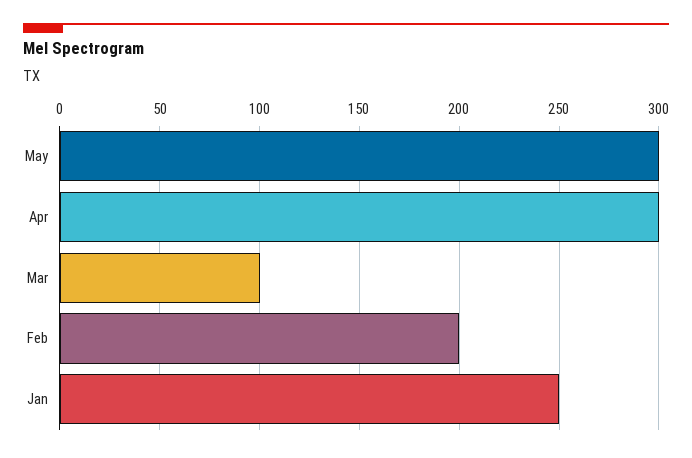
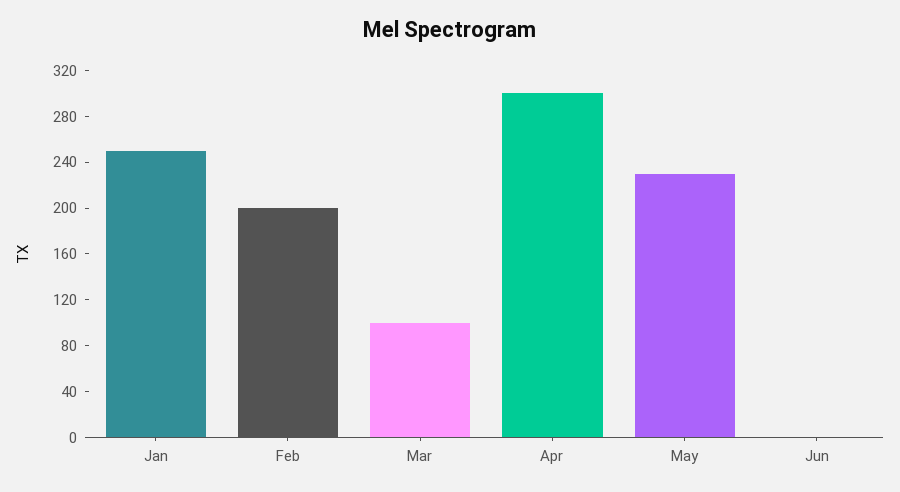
May: 300 -> 230
Jun: none -> 0

